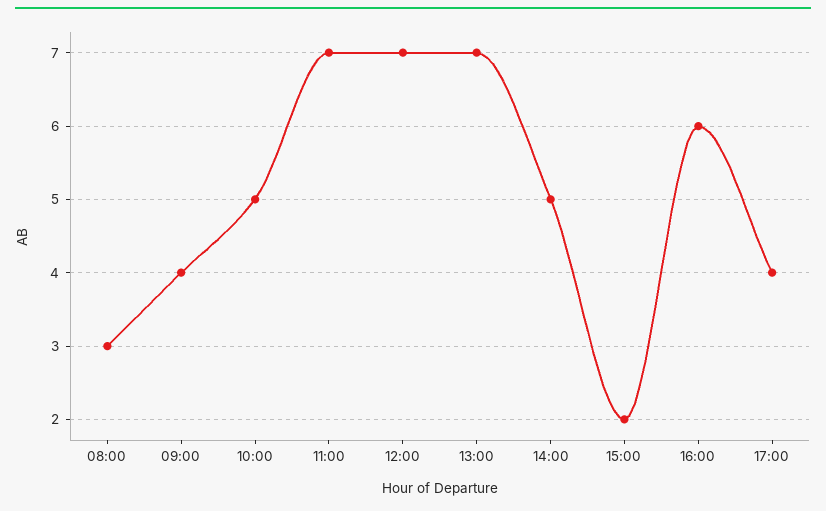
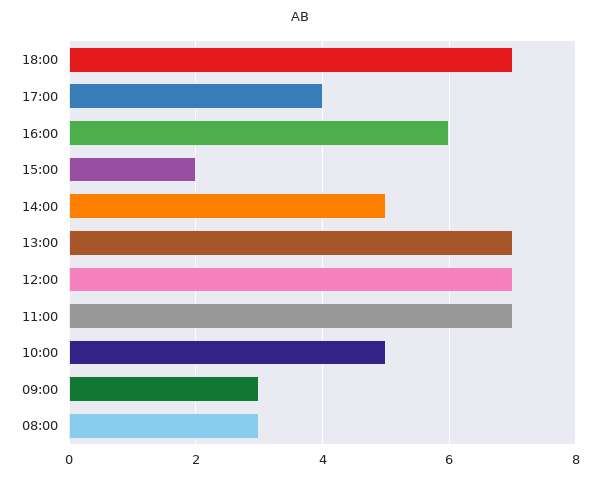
09:00: 4 -> 3
18:00: none -> 7

